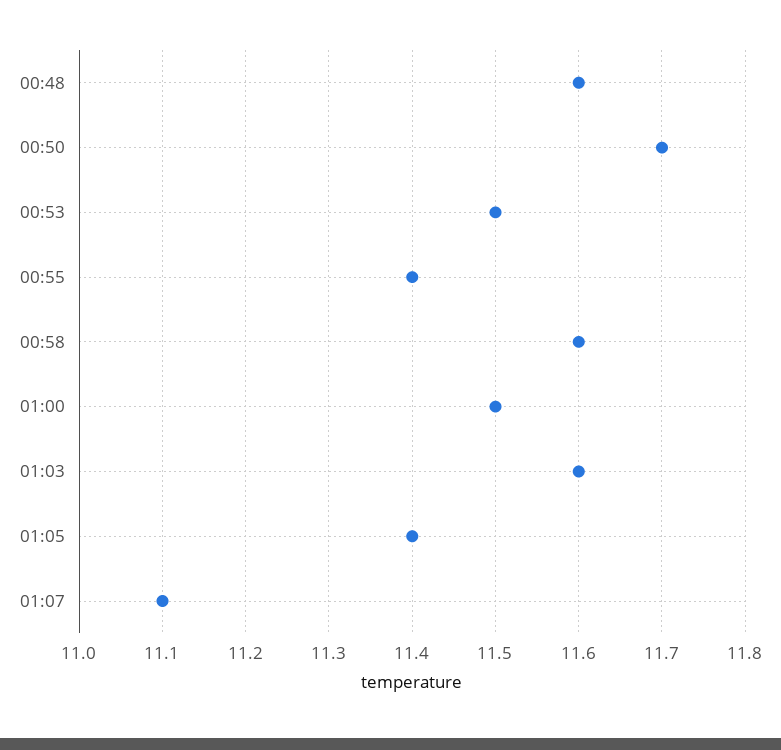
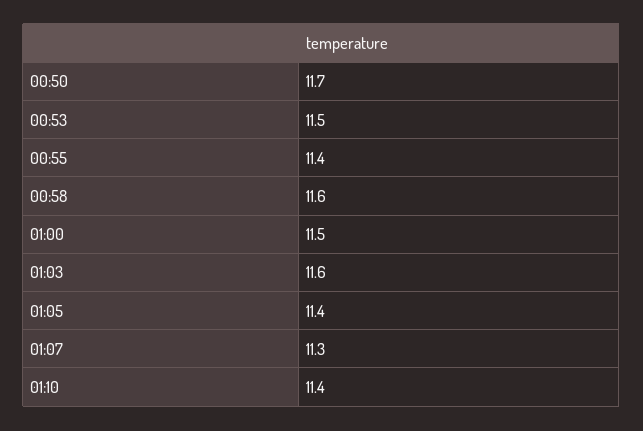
00:48: 11.6 -> none
01:07: 11.1 -> 11.3
01:10: none -> 11.4

